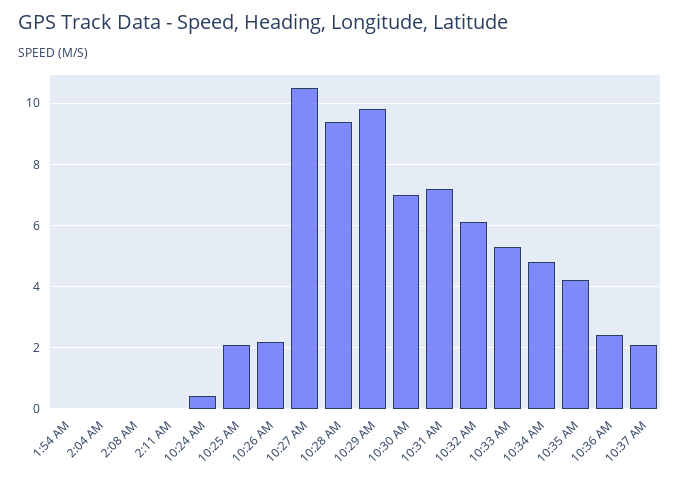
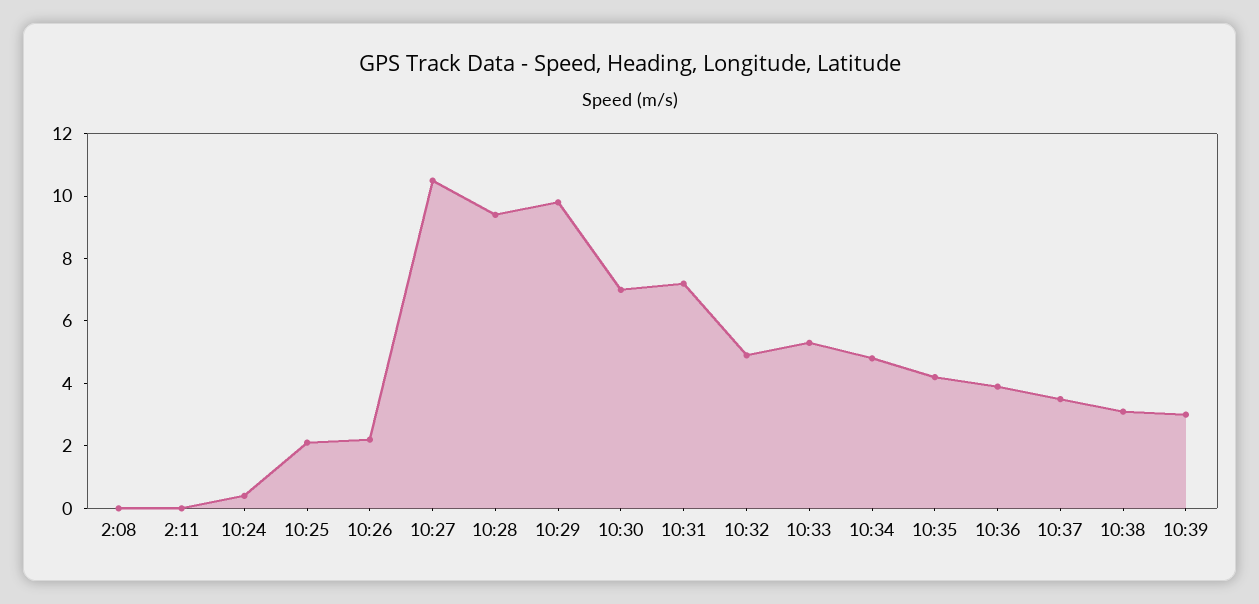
1:54 AM: 0 -> none
2:04 AM: 0 -> none
10:32 AM: 6 -> 5
10:36 AM: 2.5 -> 4
10:37 AM: 2 -> 3.5
10:38: none -> 3
10:39: none -> 3

